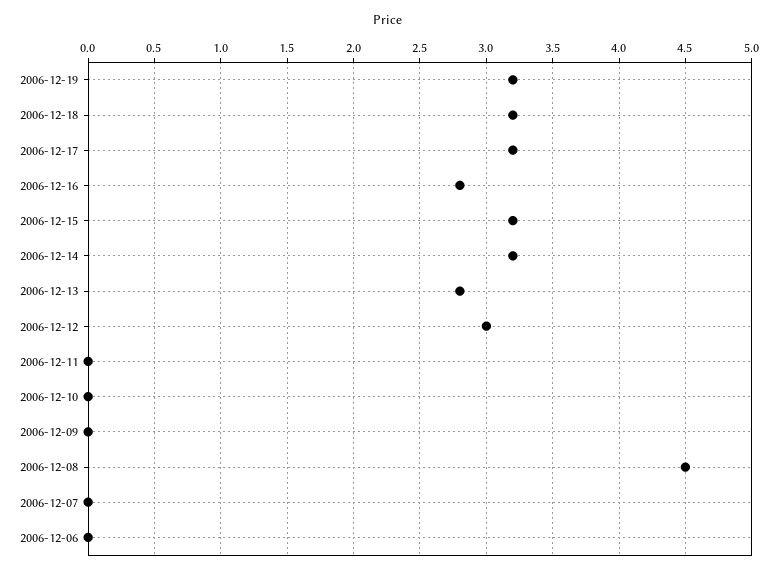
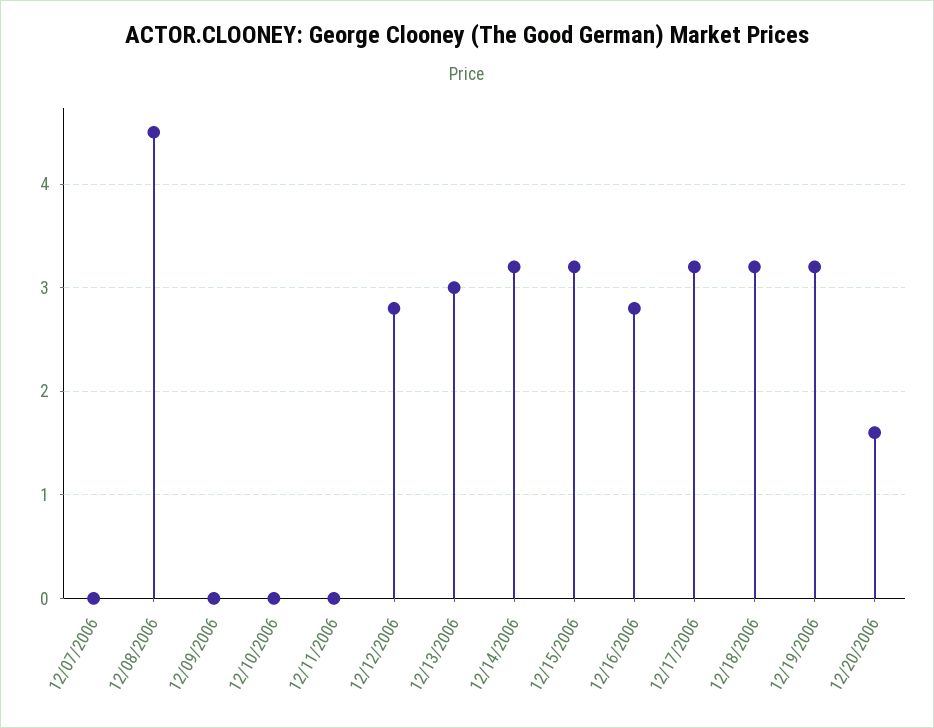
2006-12-13: 2.8 -> 3
2006-12-12: 3 -> 2.8
2006-12-06: 0 -> none
12/20/2006: none -> 1.6

